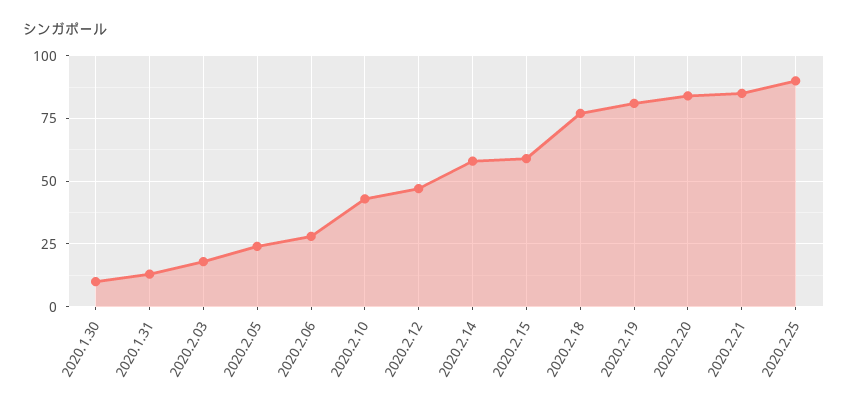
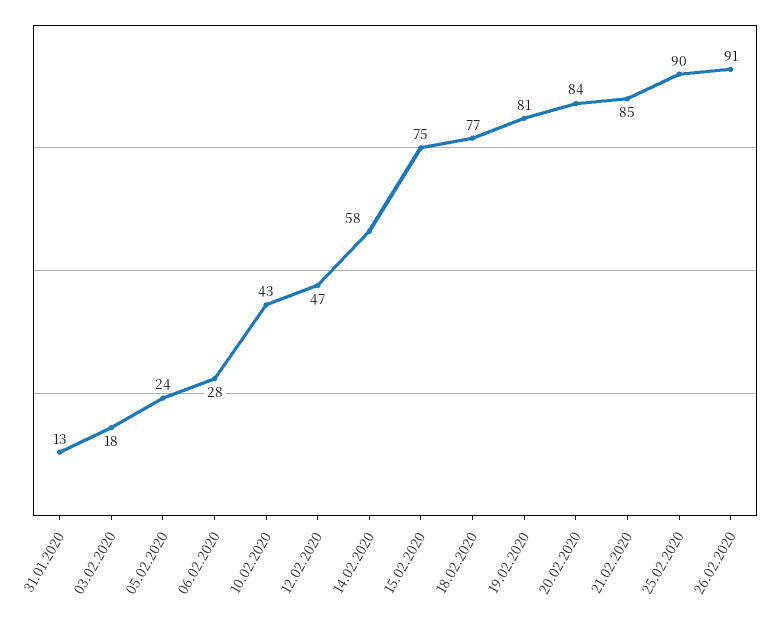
2020.1.30: 10 -> none
2020.2.15: 60 -> 75
26.02.2020: none -> 91

